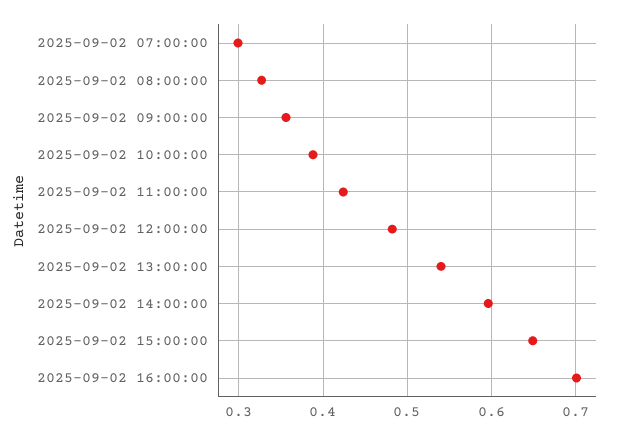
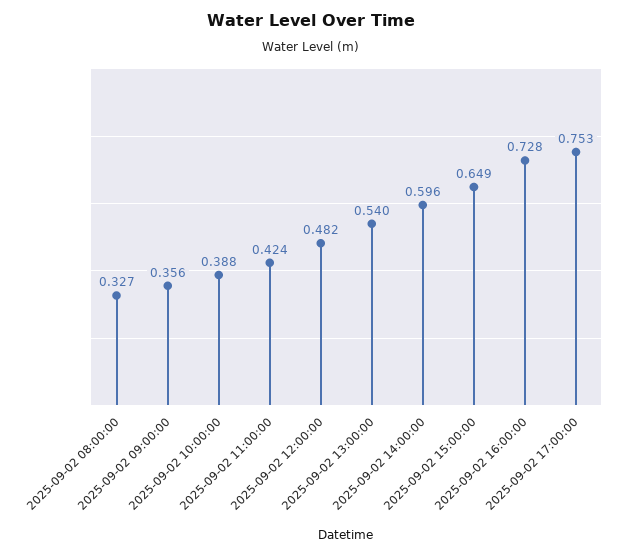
2025-09-02 07:00:00: 0.3 -> none
2025-09-02 16:00:00: 0.7 -> 0.728
2025-09-02 17:00:00: none -> 0.753

